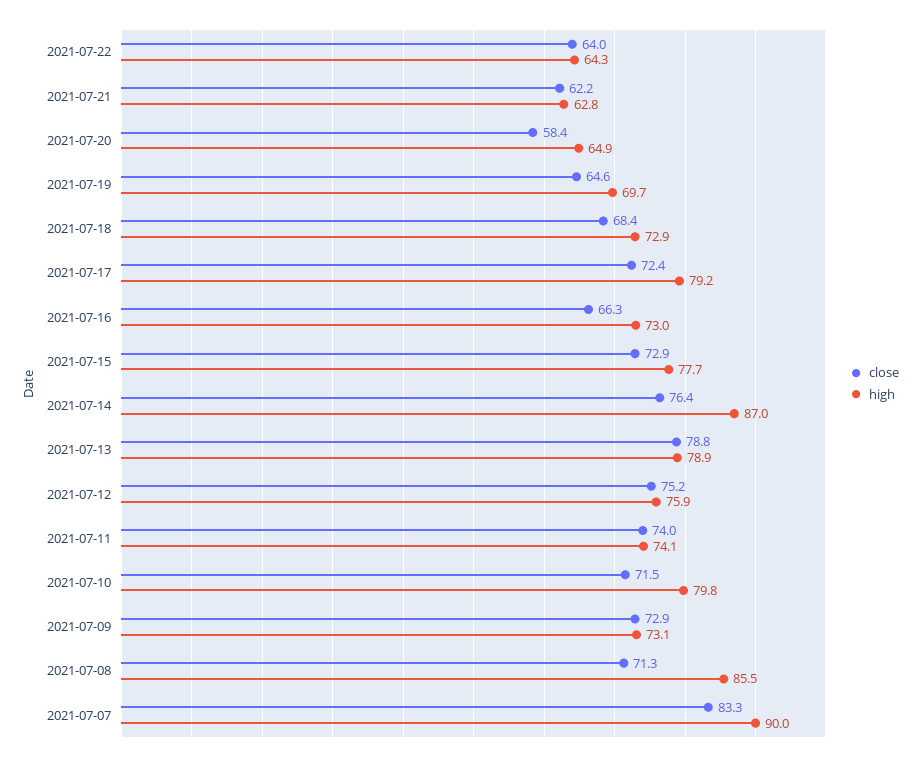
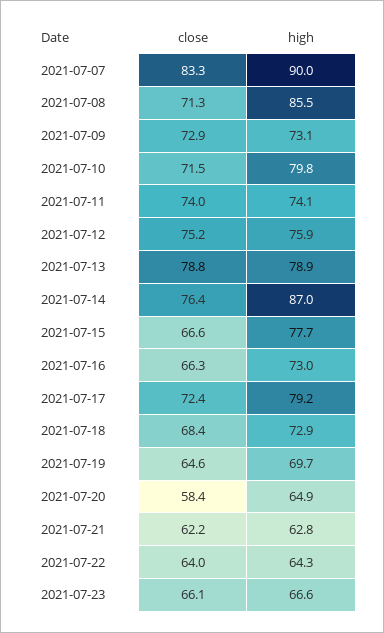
close, 2021-07-15: 72.9 -> 66.6
close, 2021-07-23: none -> 66.1
high, 2021-07-23: none -> 66.6

